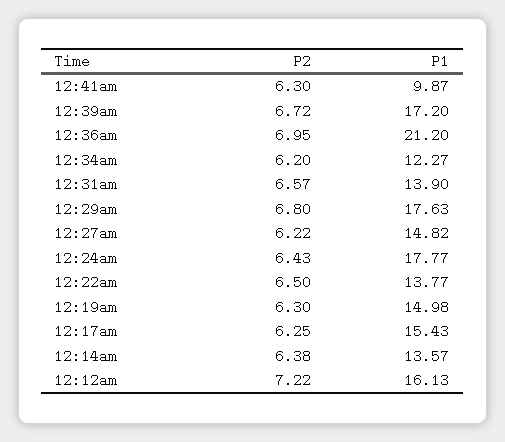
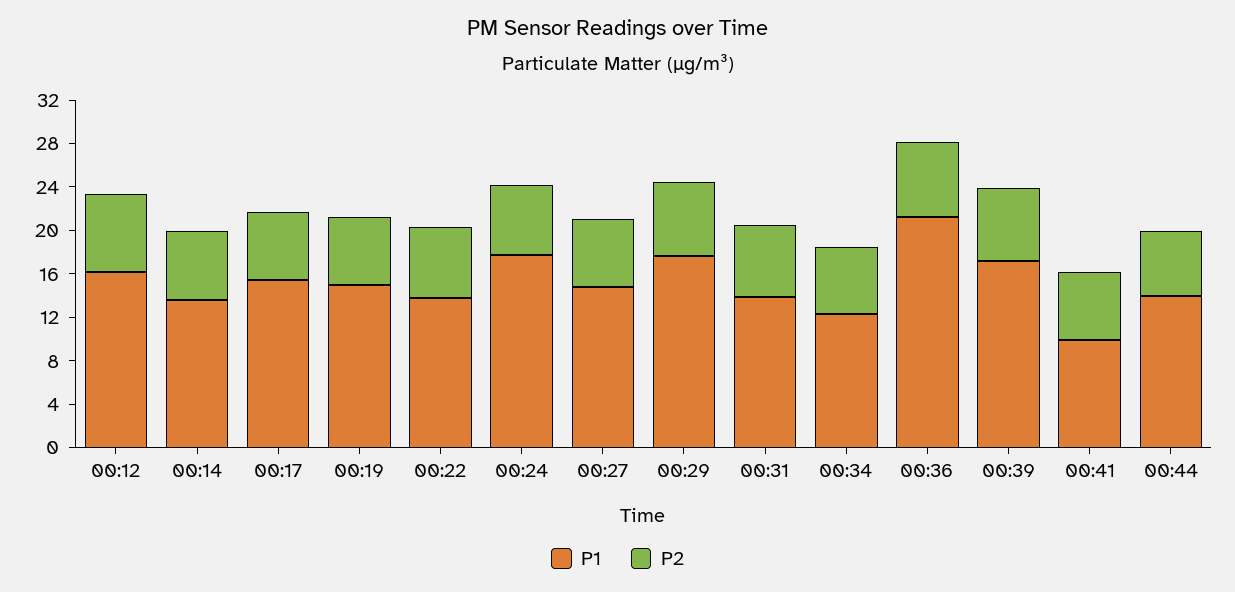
P1, 00:44: none -> 14
P2, 00:44: none -> 6

